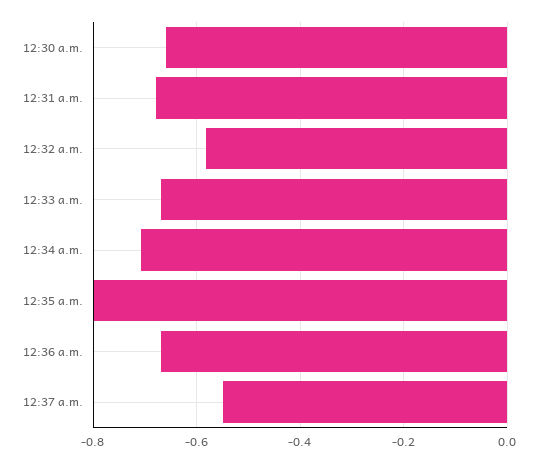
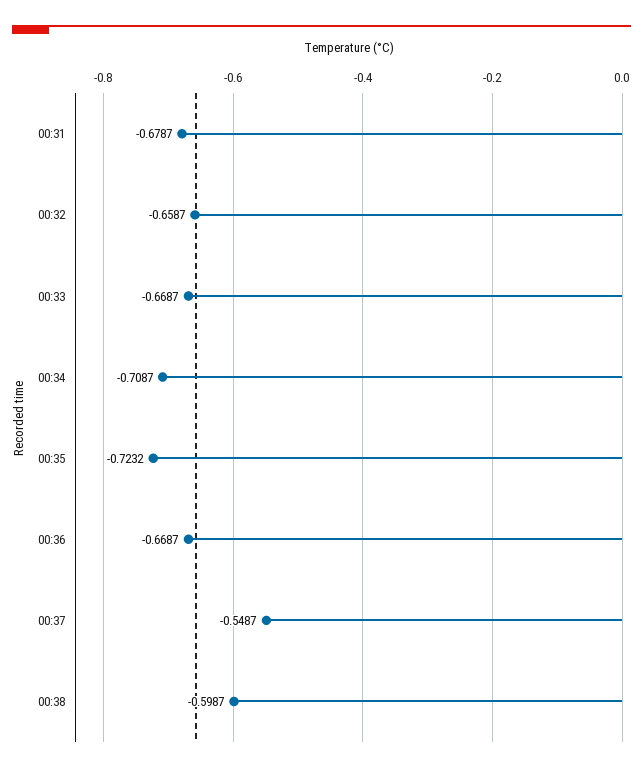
12:30 a.m.: -0.66 -> none
12:32 a.m.: -0.58 -> -0.6587
12:35 a.m.: -0.8 -> -0.7232
00:38: none -> -0.5987

